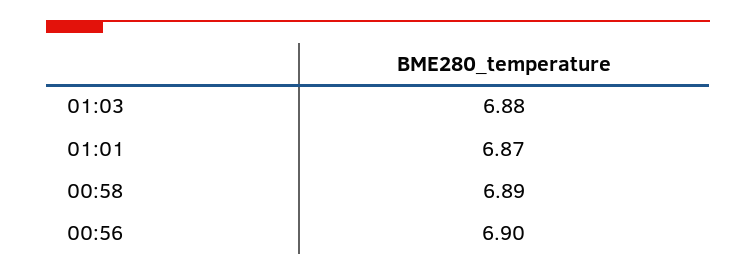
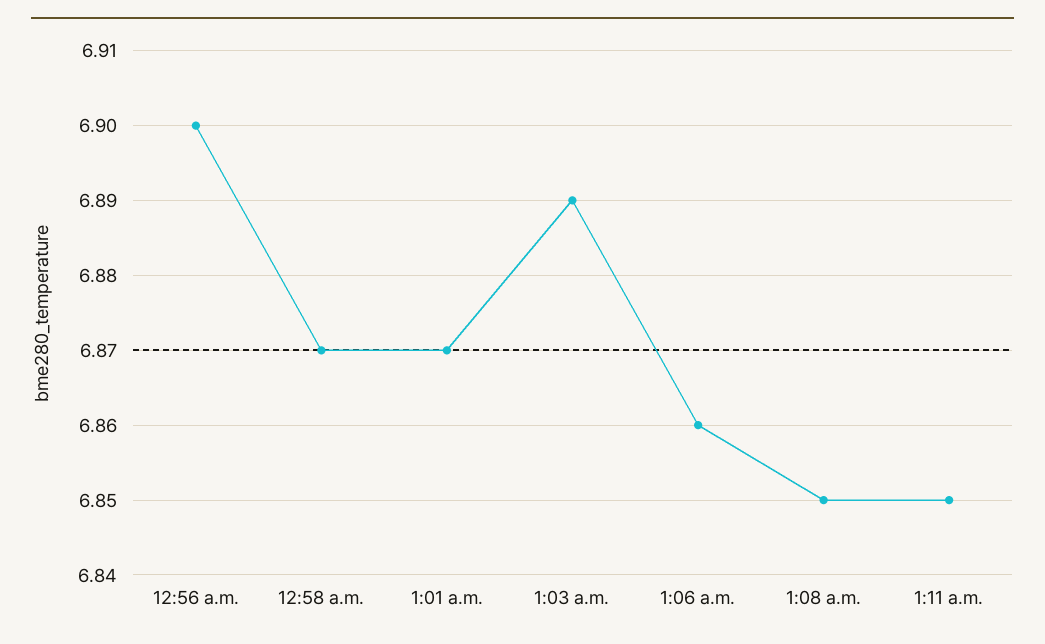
01:03: 6.88 -> 6.89
00:58: 6.89 -> 6.87
1:06 a.m.: none -> 6.86
1:08 a.m.: none -> 6.85
1:11 a.m.: none -> 6.85

